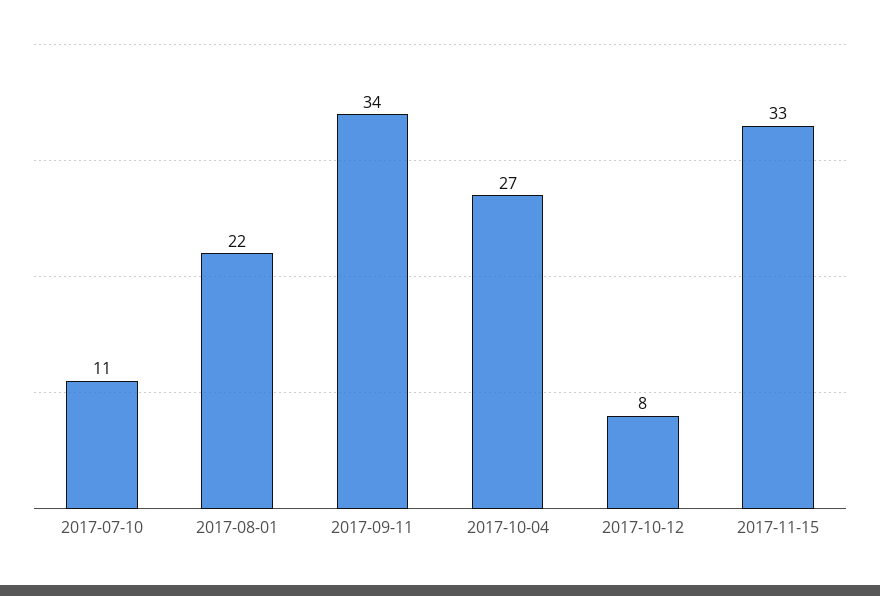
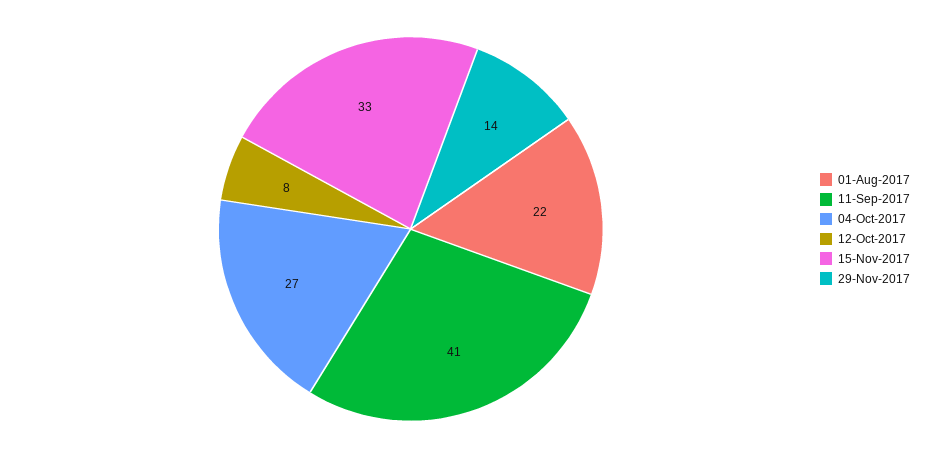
2017-07-10: 11 -> none
2017-09-11: 34 -> 41
29-Nov-2017: none -> 14

